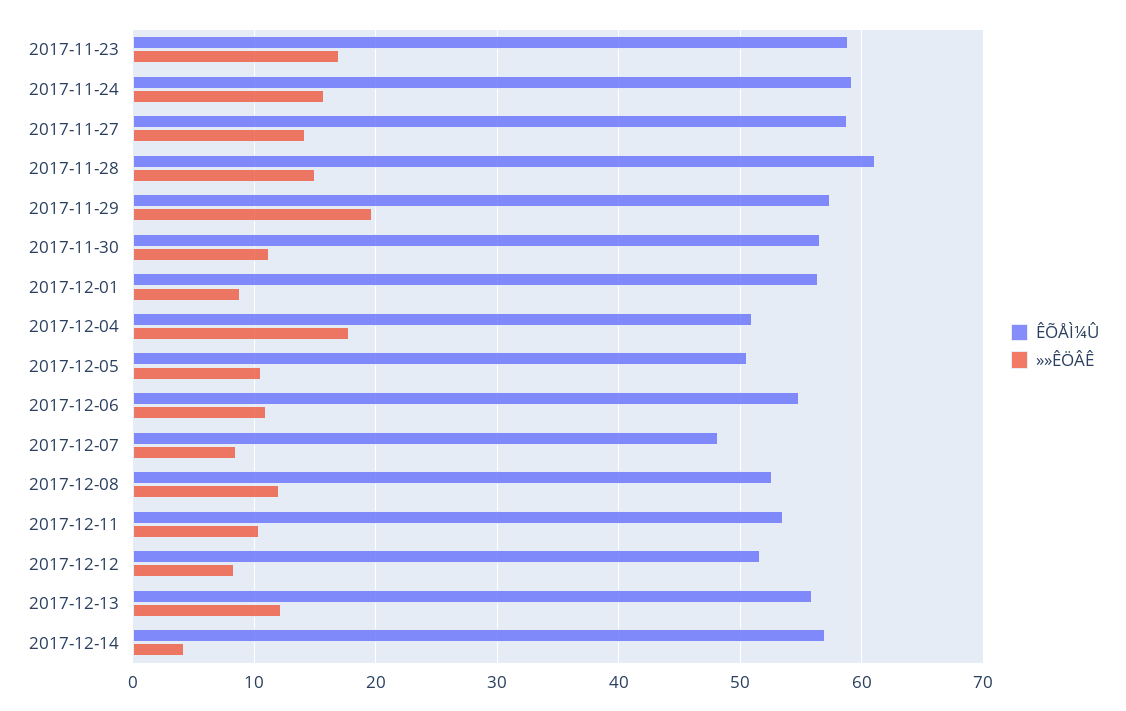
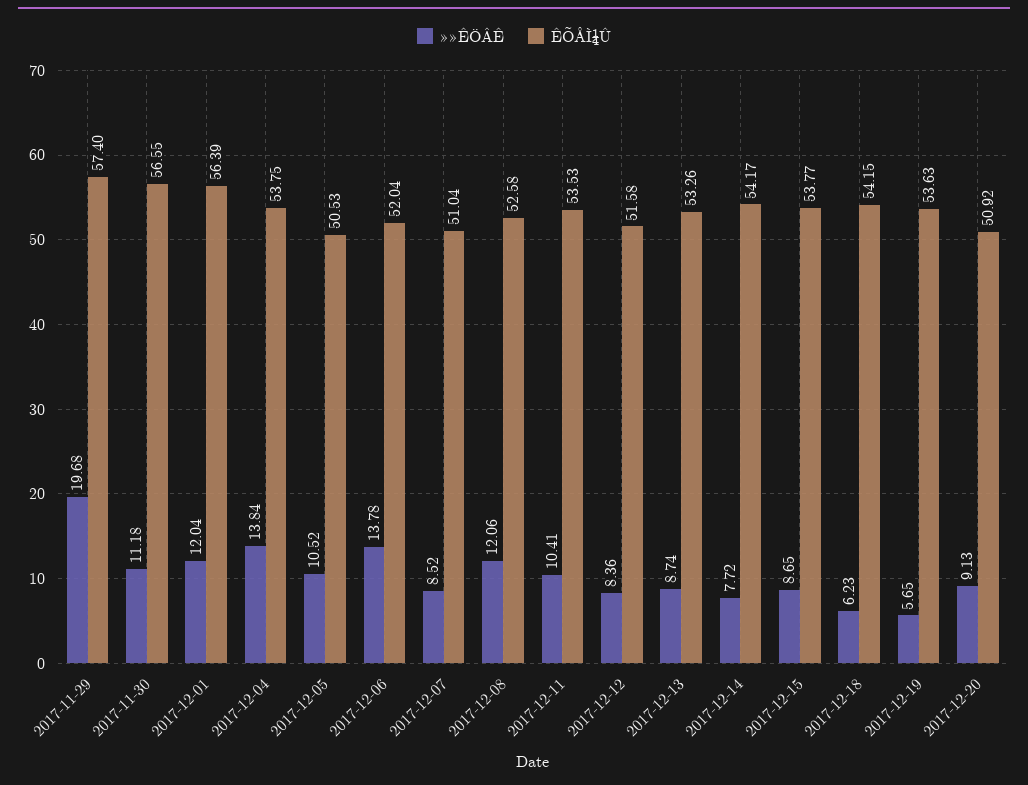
ÊÕÅÌ¼Û, 2017-11-23: 59 -> none
»»ÊÖÂÊ, 2017-11-23: 17 -> none
ÊÕÅÌ¼Û, 2017-11-24: 59 -> none
»»ÊÖÂÊ, 2017-11-24: 16 -> none
ÊÕÅÌ¼Û, 2017-11-27: 59 -> none
»»ÊÖÂÊ, 2017-11-27: 14 -> none
ÊÕÅÌ¼Û, 2017-11-28: 61 -> none
»»ÊÖÂÊ, 2017-11-28: 15 -> none
»»ÊÖÂÊ, 2017-12-01: 9 -> 12.04
ÊÕÅÌ¼Û, 2017-12-04: 51 -> 53.75
»»ÊÖÂÊ, 2017-12-04: 18 -> 13.84
ÊÕÅÌ¼Û, 2017-12-06: 55 -> 52.04
»»ÊÖÂÊ, 2017-12-06: 11 -> 13.78
ÊÕÅÌ¼Û, 2017-12-07: 48 -> 51.04
ÊÕÅÌ¼Û, 2017-12-13: 56 -> 53.26
»»ÊÖÂÊ, 2017-12-13: 12 -> 8.74
ÊÕÅÌ¼Û, 2017-12-14: 57 -> 54.17
»»ÊÖÂÊ, 2017-12-14: 4 -> 7.72
»»ÊÖÂÊ, 2017-12-15: none -> 8.65
ÊÕÅÌ¼Û, 2017-12-15: none -> 53.77
»»ÊÖÂÊ, 2017-12-18: none -> 6.23
ÊÕÅÌ¼Û, 2017-12-18: none -> 54.15
»»ÊÖÂÊ, 2017-12-19: none -> 5.65
ÊÕÅÌ¼Û, 2017-12-19: none -> 53.63
»»ÊÖÂÊ, 2017-12-20: none -> 9.13
ÊÕÅÌ¼Û, 2017-12-20: none -> 50.92

